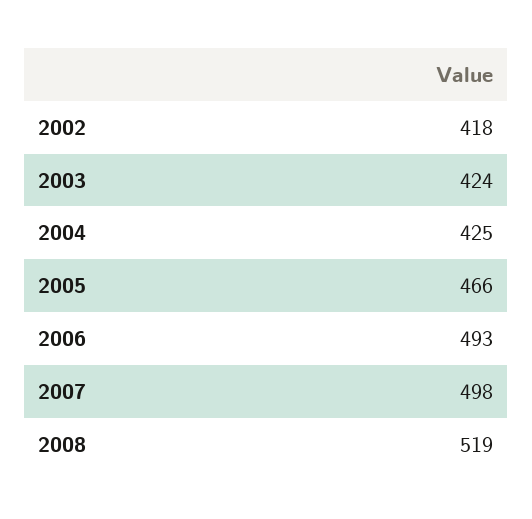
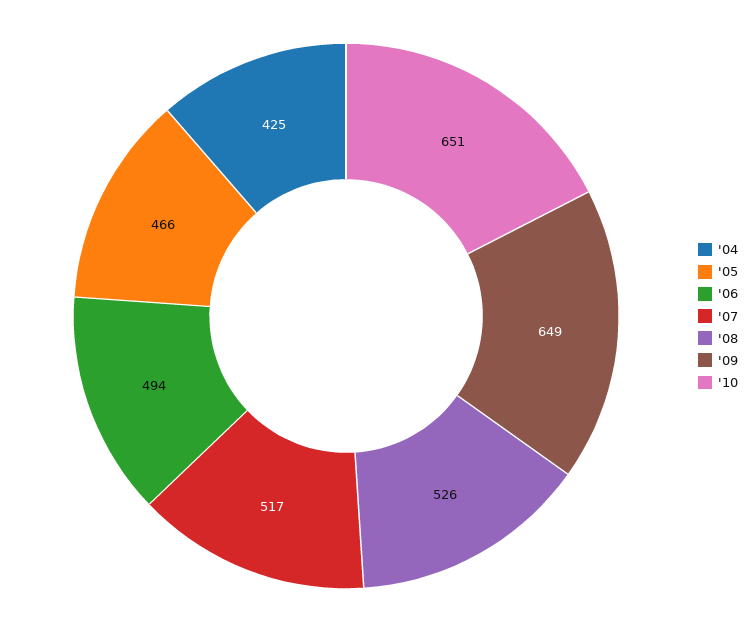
2002: 418 -> none
2003: 424 -> none
2006: 493 -> 494
2007: 498 -> 517
2008: 519 -> 526
'09: none -> 649
'10: none -> 651

